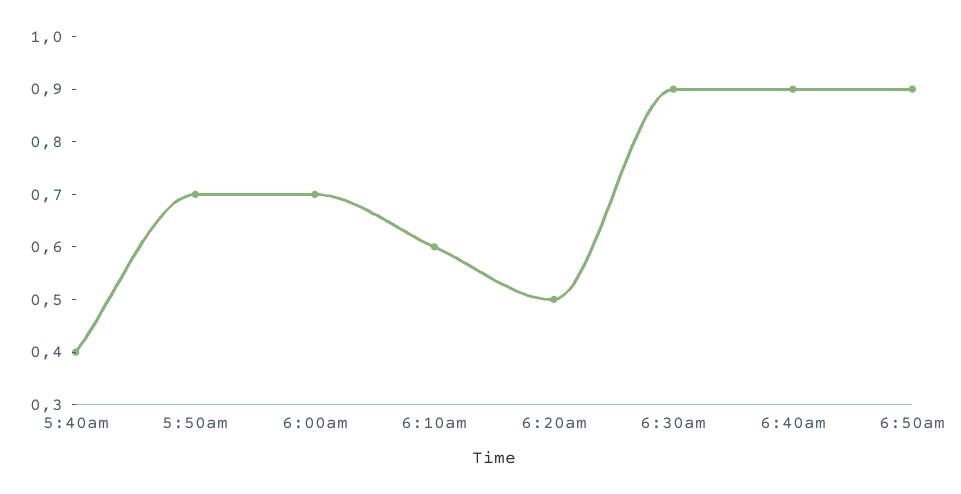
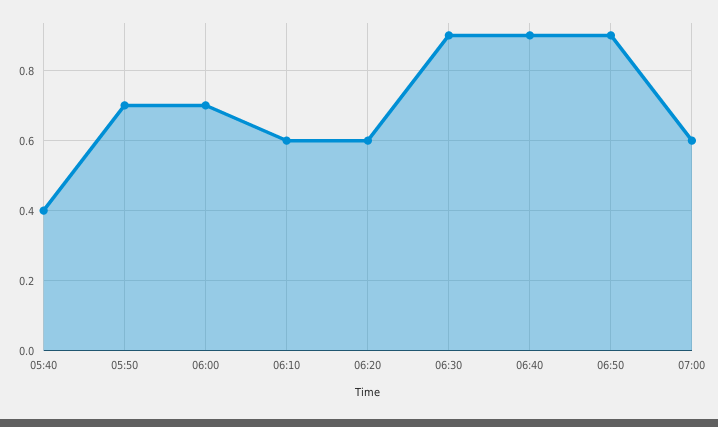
6:20am: 0.5 -> 0.6
07:00: none -> 0.6

